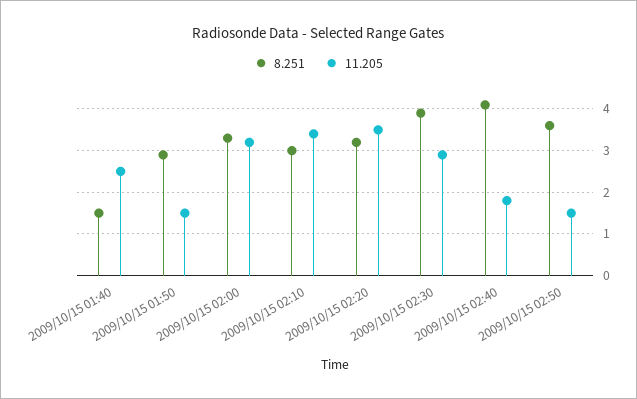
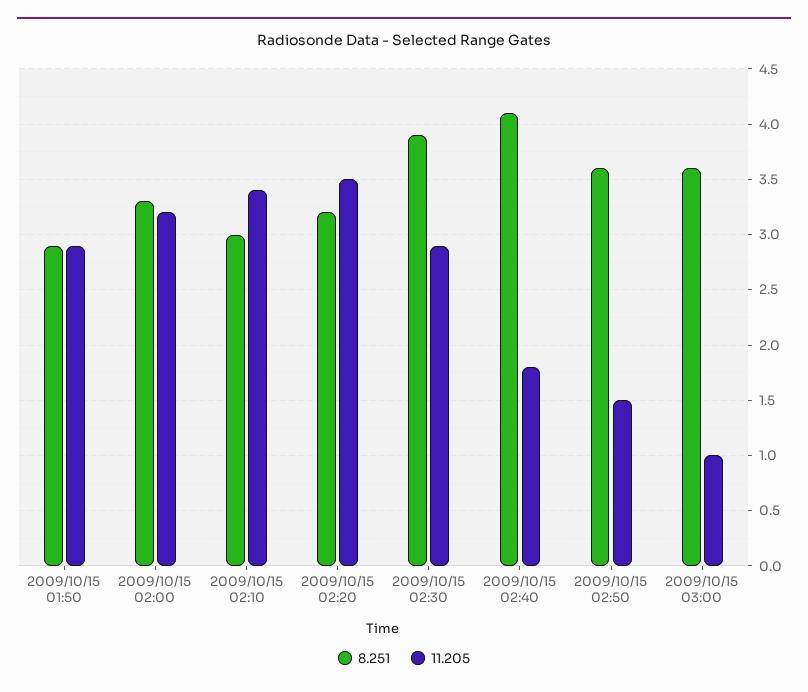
8.251, 2009/10/15 01:40: 1.5 -> none
11.205, 2009/10/15 01:40: 2.5 -> none
11.205, 2009/10/15 01:50: 1.5 -> 2.9
8.251, 2009/10/15 03:00: none -> 3.6
11.205, 2009/10/15 03:00: none -> 1

